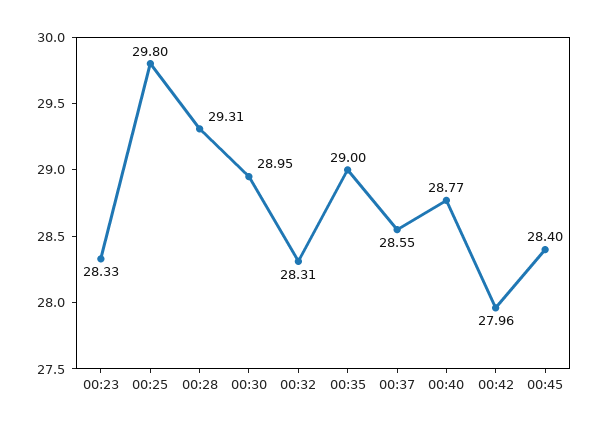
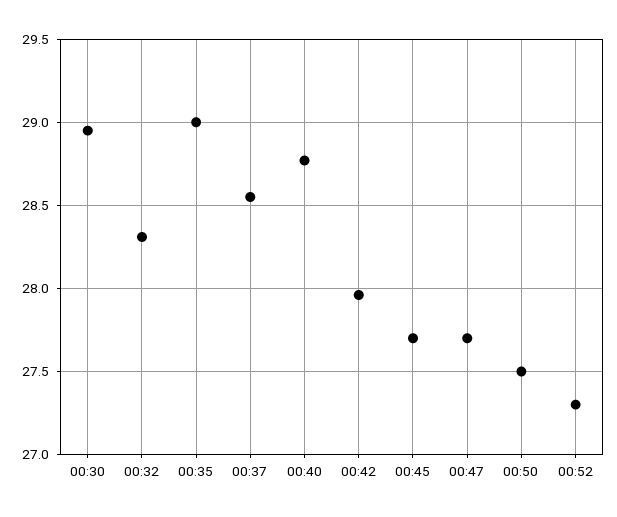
00:23: 28.33 -> none
00:25: 29.8 -> none
00:28: 29.31 -> none
00:45: 28.4 -> 27.7
00:47: none -> 27.7
00:50: none -> 27.5
00:52: none -> 27.3

